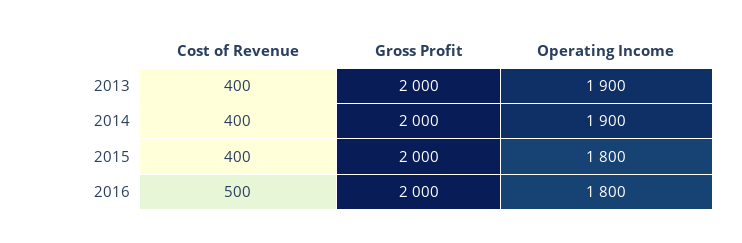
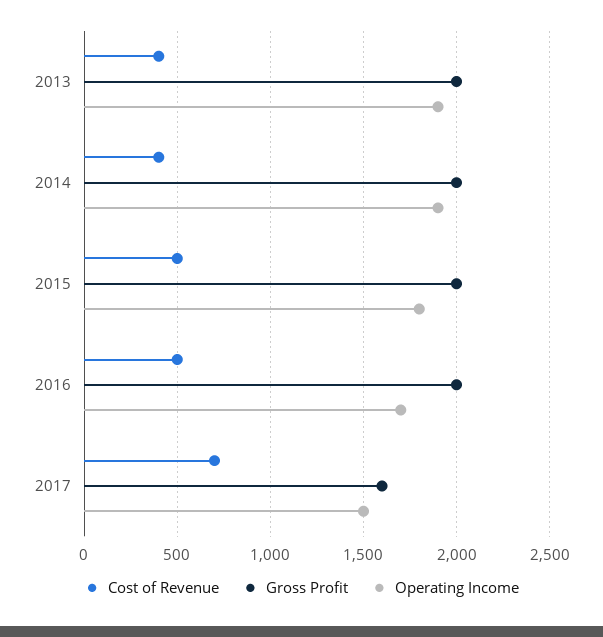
Cost of Revenue, 2015: 400 -> 500
Operating Income, 2016: 1800 -> 1700
Cost of Revenue, 2017: none -> 700
Gross Profit, 2017: none -> 1600
Operating Income, 2017: none -> 1500

